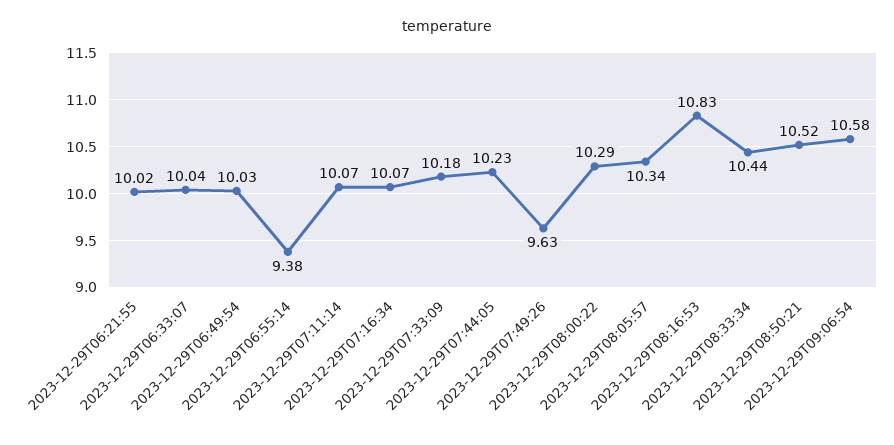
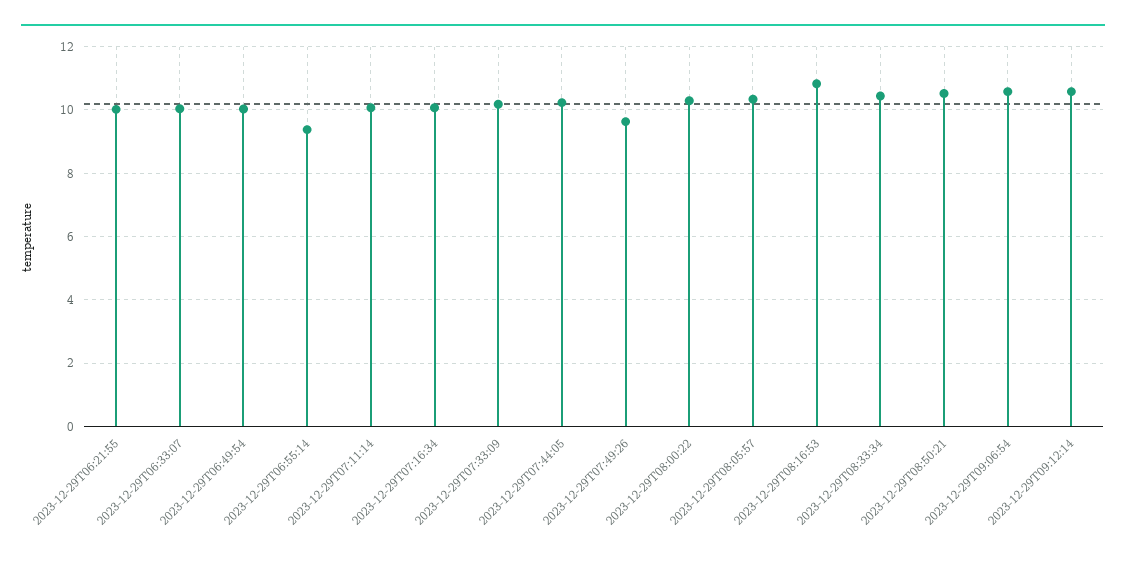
2023-12-29T09:12:14: none -> 10.6

